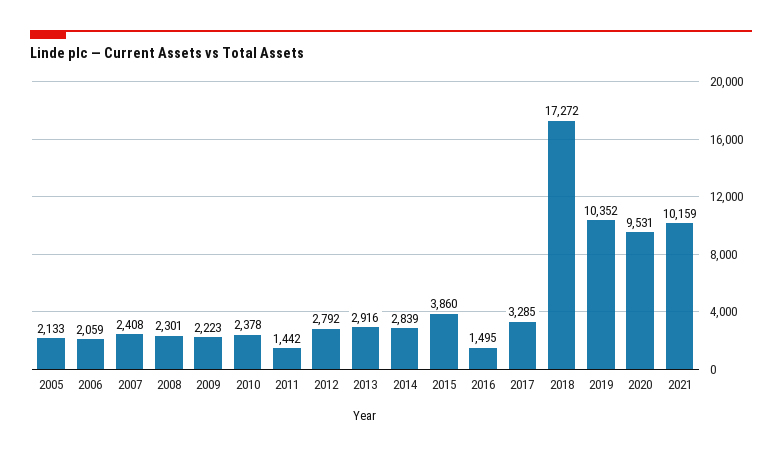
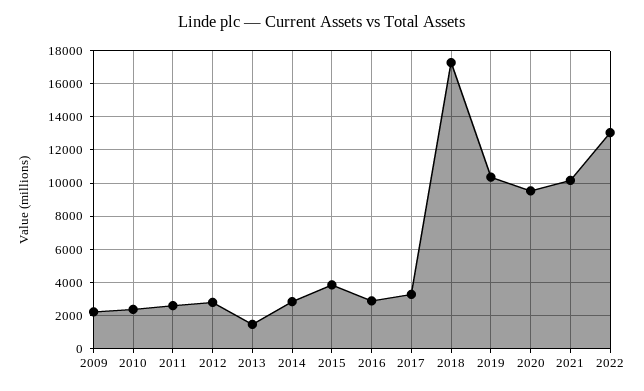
2005: 2133 -> none
2006: 2059 -> none
2007: 2408 -> none
2008: 2301 -> none
2011: 1442 -> 2500
2013: 2916 -> 1500
2016: 1495 -> 3000
2022: none -> 13000

